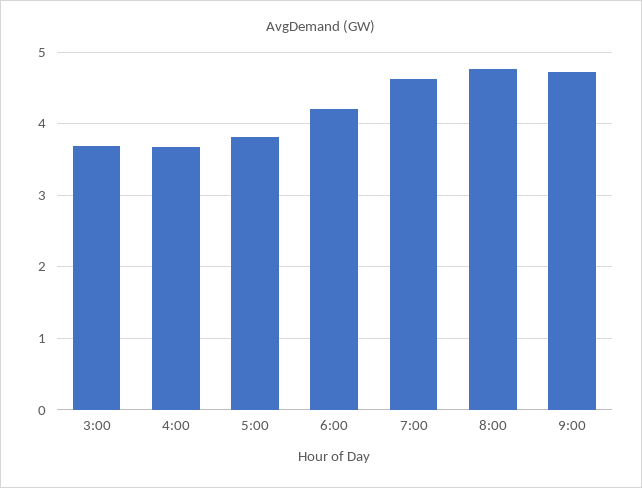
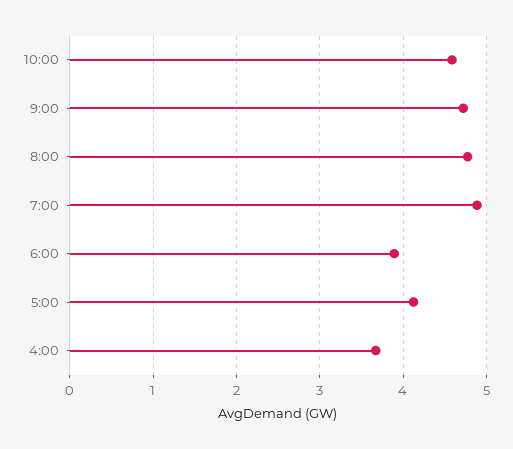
3:00: 3.7 -> none
5:00: 3.8 -> 4.1
6:00: 4.2 -> 3.9
7:00: 4.6 -> 4.9
10:00: none -> 4.6

